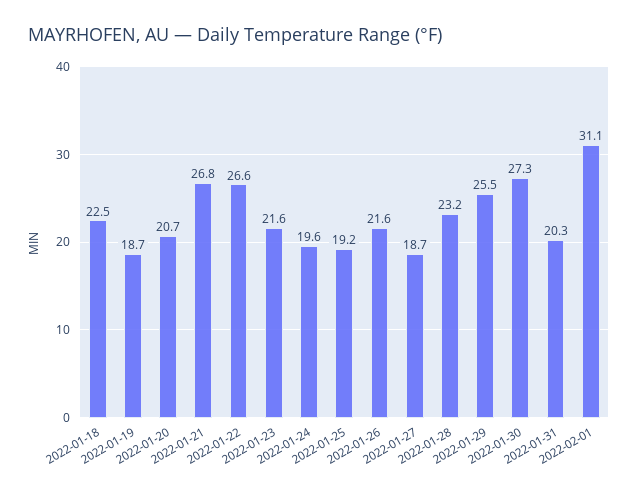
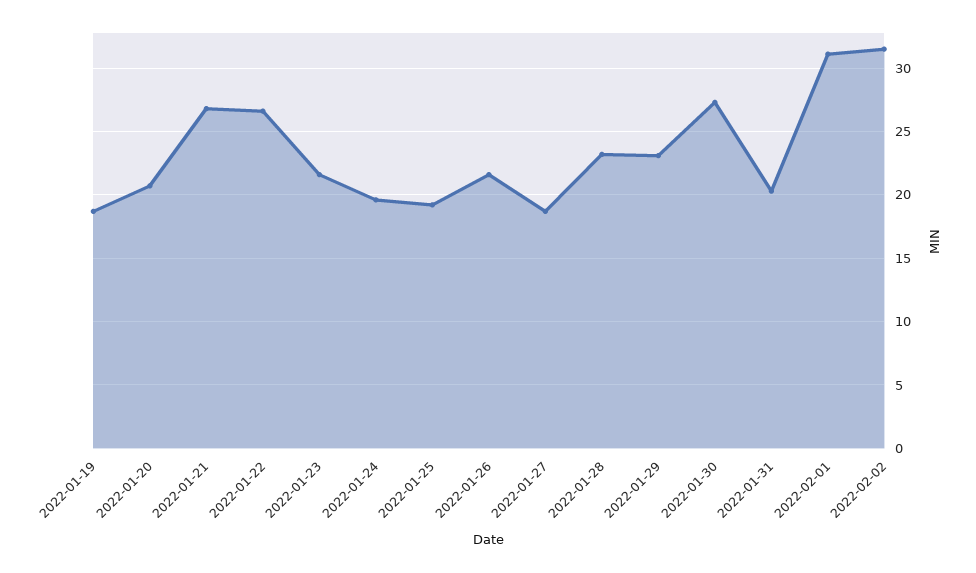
2022-01-18: 22.5 -> none
2022-01-29: 25.5 -> 23
2022-02-02: none -> 31.5

